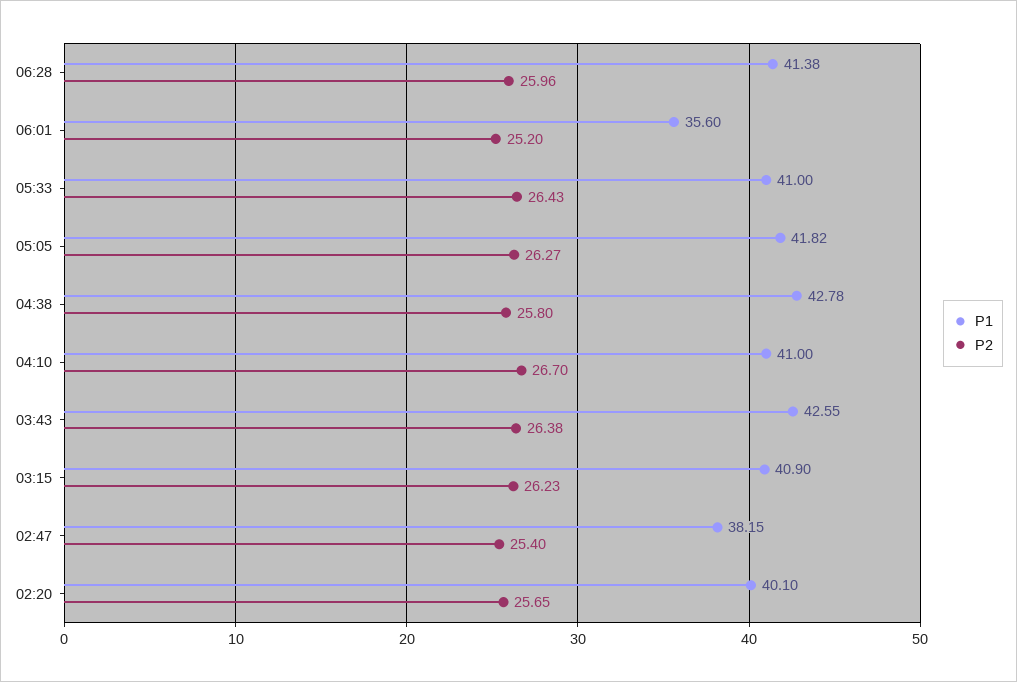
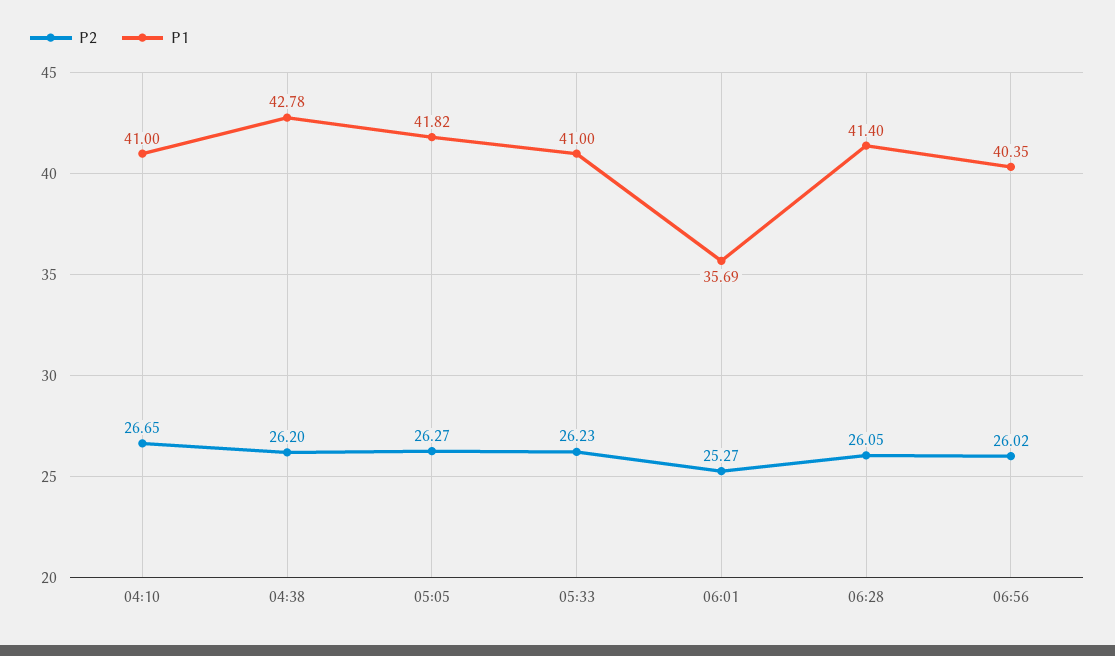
P1, 06:28: 41.38 -> 41.4
P2, 06:28: 25.96 -> 26.05
P1, 06:01: 35.6 -> 35.69
P2, 06:01: 25.2 -> 25.27
P2, 05:33: 26.43 -> 26.23
P2, 04:38: 25.8 -> 26.2
P2, 04:10: 26.7 -> 26.65
P1, 03:43: 42.55 -> none
P2, 03:43: 26.38 -> none
P1, 03:15: 40.9 -> none
P2, 03:15: 26.23 -> none
P1, 02:47: 38.15 -> none
P2, 02:47: 25.4 -> none
P1, 02:20: 40.1 -> none
P2, 02:20: 25.65 -> none
P2, 06:56: none -> 26.02
P1, 06:56: none -> 40.35

